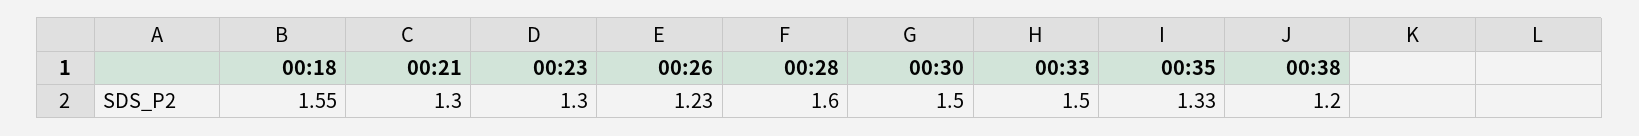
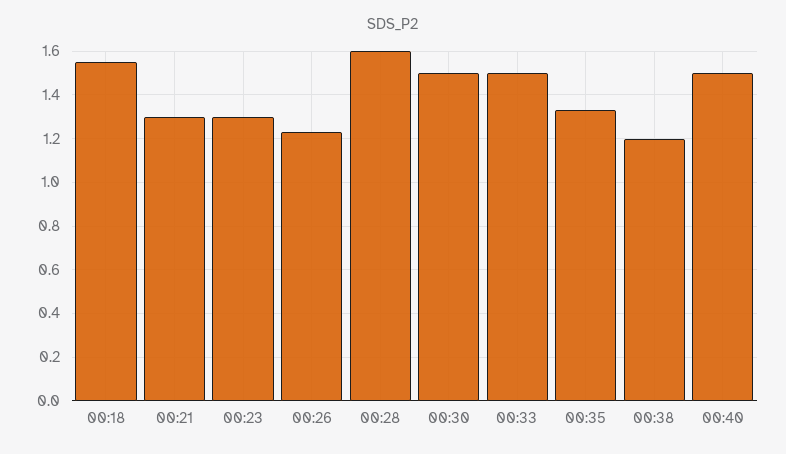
00:40: none -> 1.5

